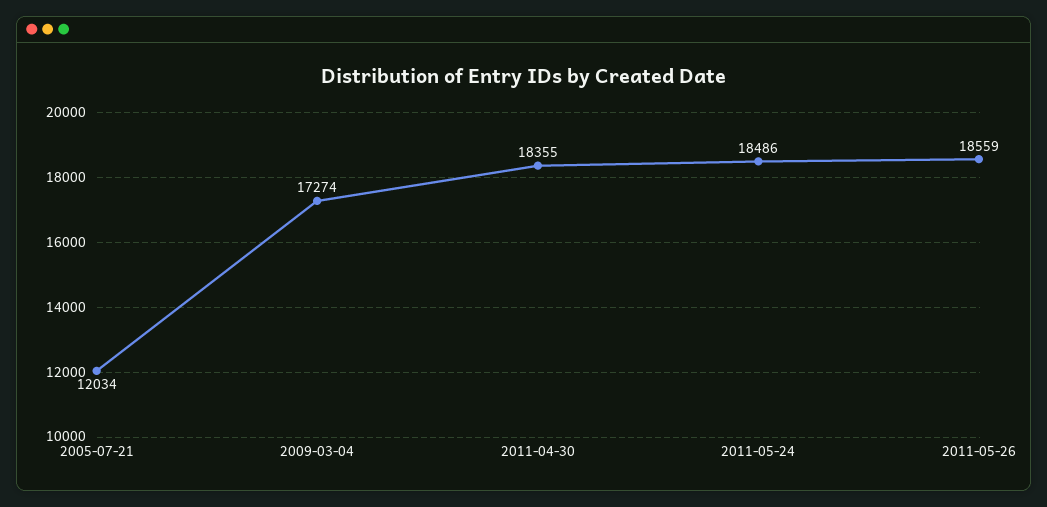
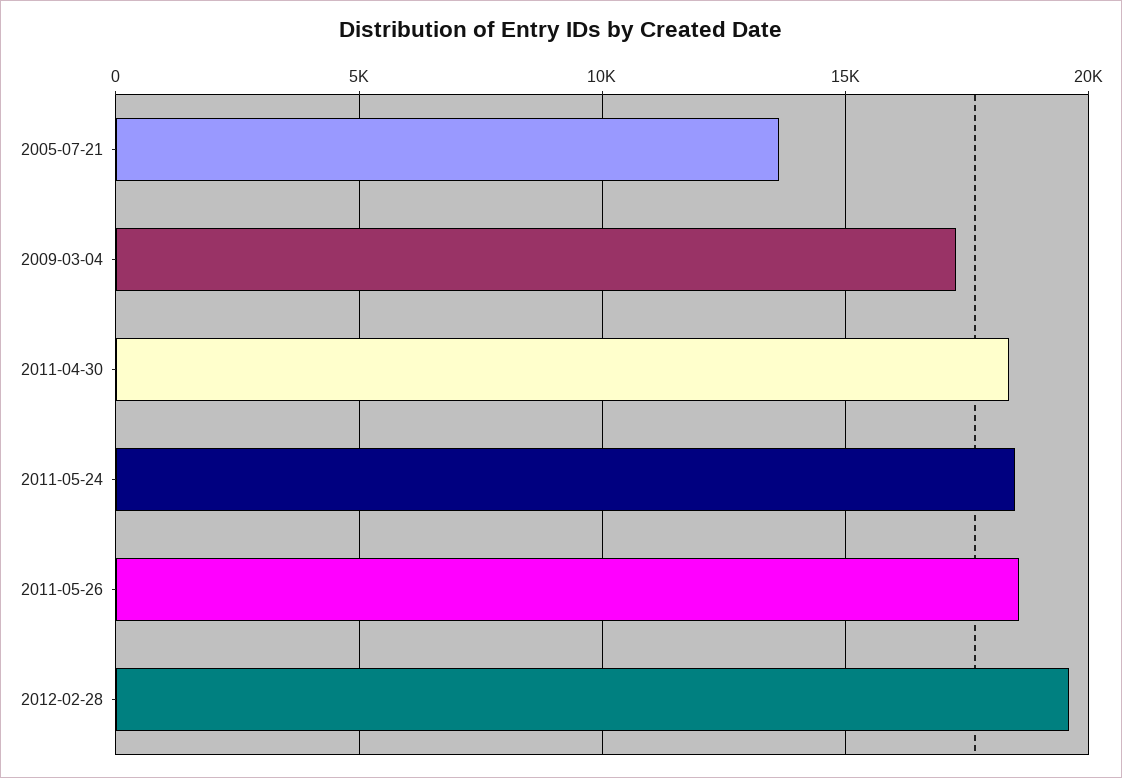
2005-07-21: 12034 -> 13500
2012-02-28: none -> 19500

